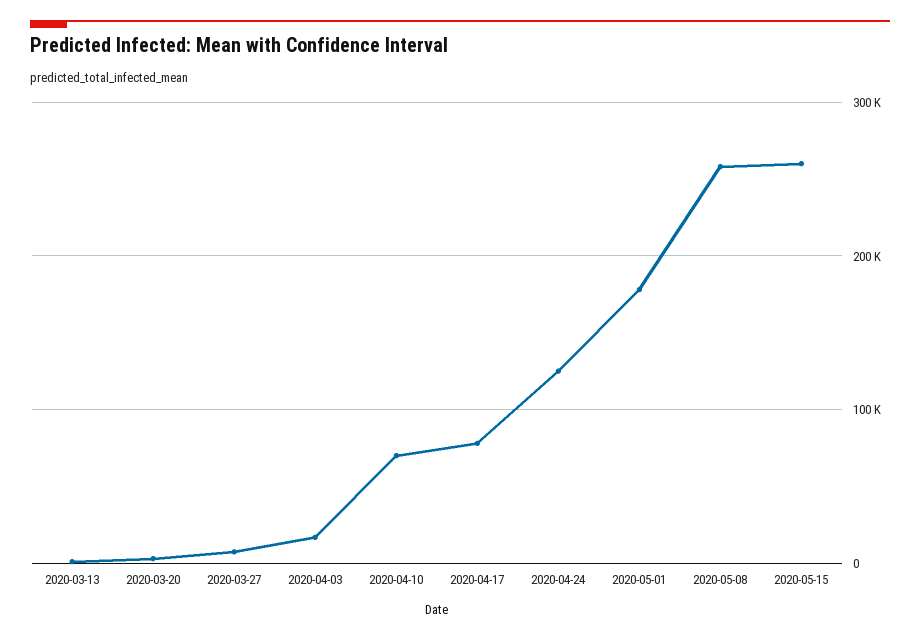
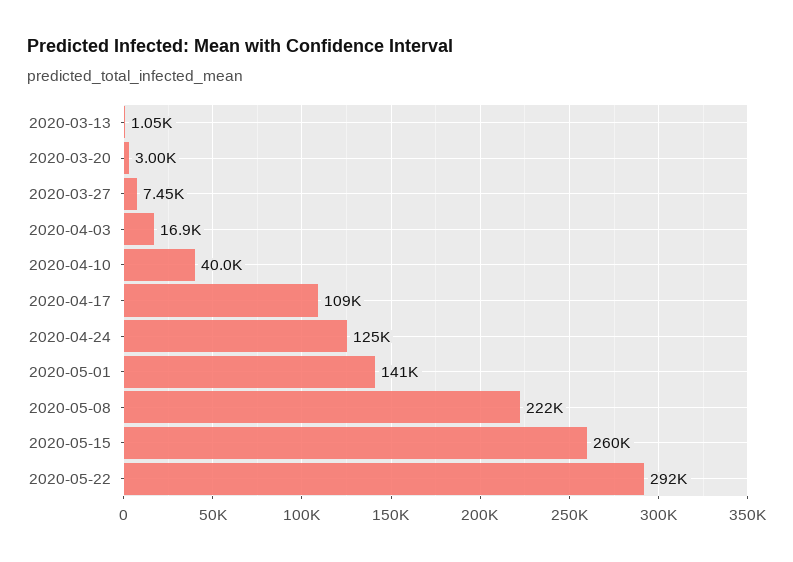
2020-04-10: 70000 -> 40000
2020-04-17: 80000 -> 109000
2020-05-01: 180000 -> 141000
2020-05-08: 260000 -> 222000
2020-05-22: none -> 292000

